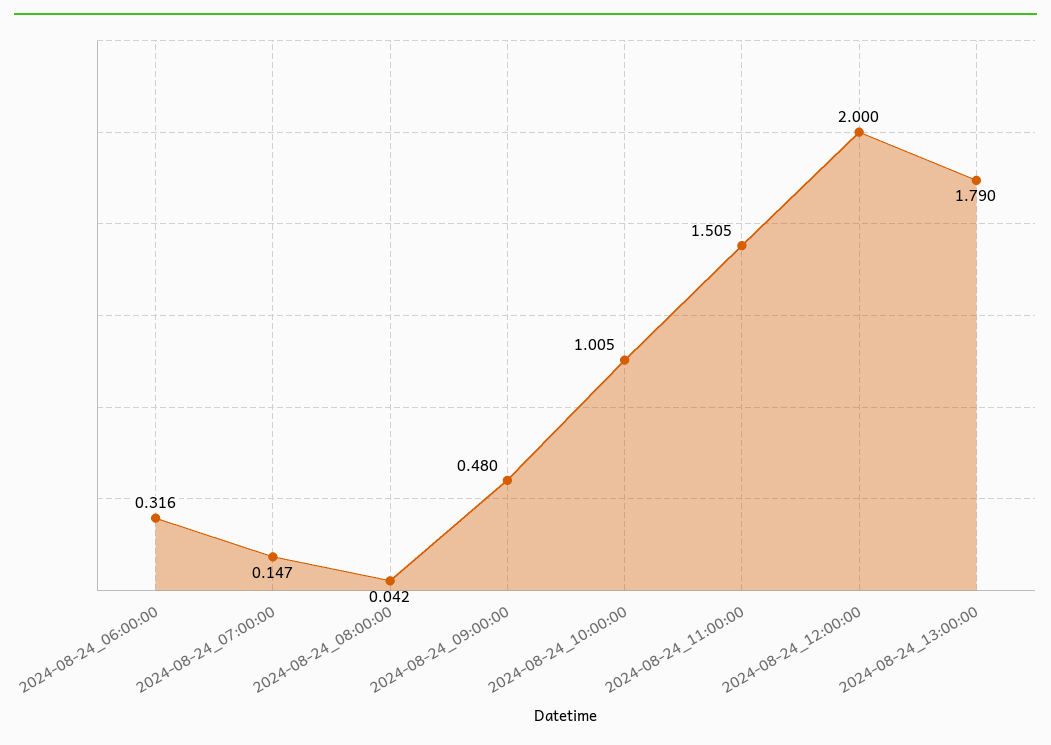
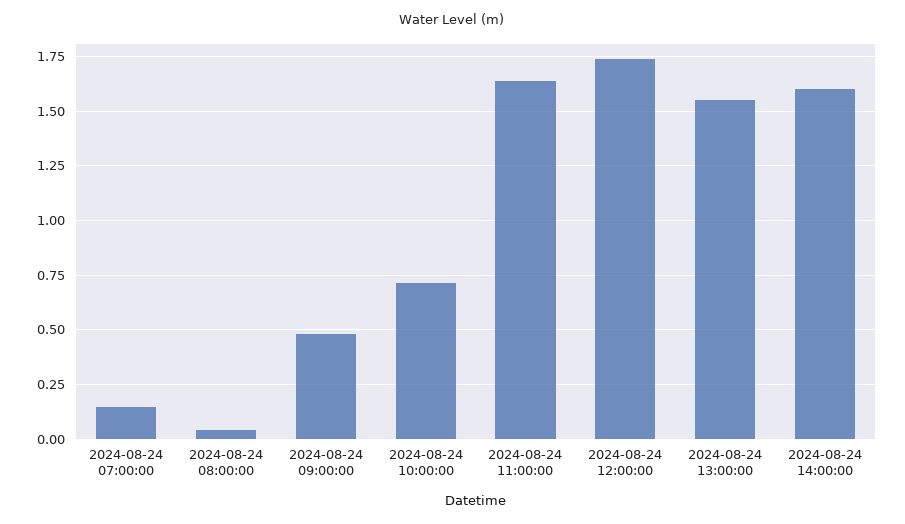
2024-08-24_06:00:00: 0.316 -> none
2024-08-24_10:00:00: 1.005 -> 0.7
2024-08-24_11:00:00: 1.505 -> 1.65
2024-08-24_12:00:00: 2 -> 1.75
2024-08-24_13:00:00: 1.79 -> 1.55
2024-08-24 14:00:00: none -> 1.6

